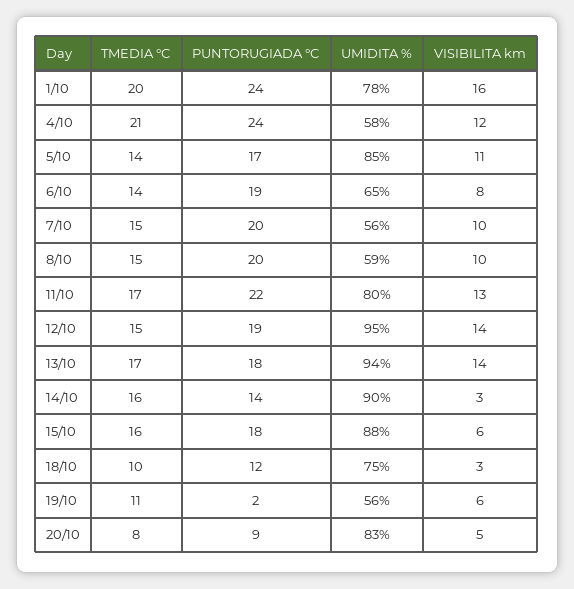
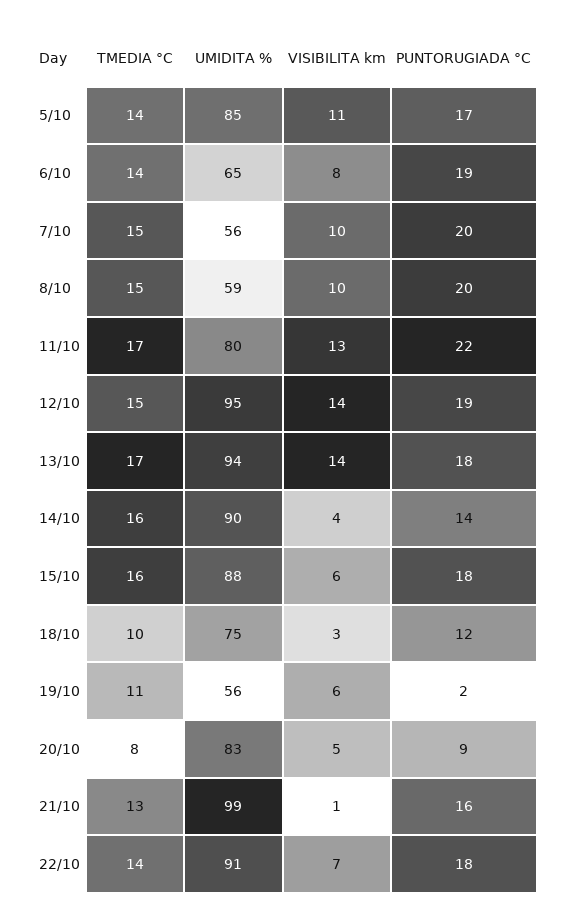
TMEDIA °C, 1/10: 20 -> none
PUNTORUGIADA °C, 1/10: 24 -> none
UMIDITA %, 1/10: 78 -> none
VISIBILITA km, 1/10: 16 -> none
TMEDIA °C, 4/10: 21 -> none
PUNTORUGIADA °C, 4/10: 24 -> none
UMIDITA %, 4/10: 58 -> none
VISIBILITA km, 4/10: 12 -> none
VISIBILITA km, 14/10: 3 -> 4
TMEDIA °C, 21/10: none -> 13
UMIDITA %, 21/10: none -> 99
VISIBILITA km, 21/10: none -> 1
PUNTORUGIADA °C, 21/10: none -> 16
TMEDIA °C, 22/10: none -> 14
UMIDITA %, 22/10: none -> 91
VISIBILITA km, 22/10: none -> 7
PUNTORUGIADA °C, 22/10: none -> 18

